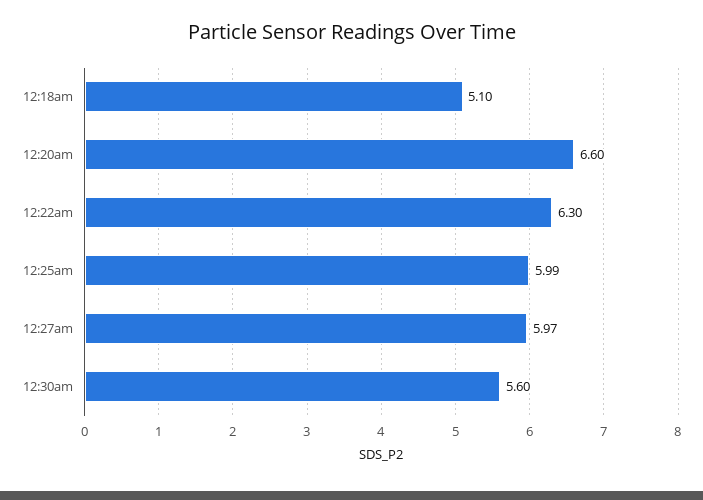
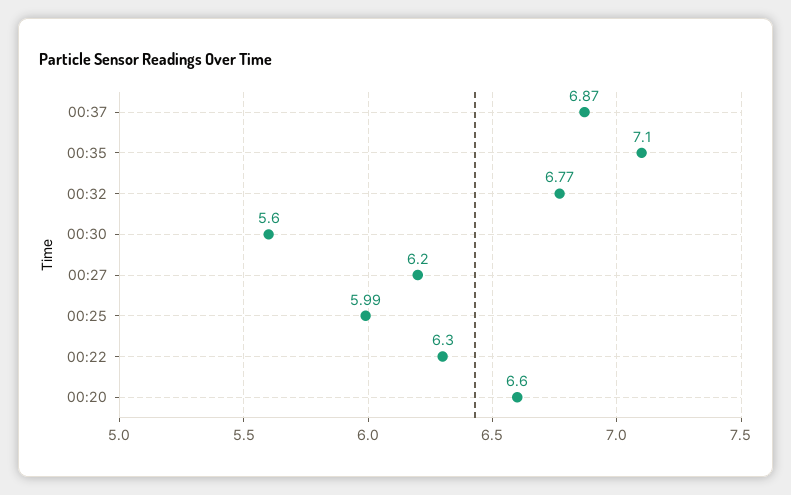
12:18am: 5.1 -> none
12:27am: 5.97 -> 6.2
00:37: none -> 6.87
00:35: none -> 7.1
00:32: none -> 6.77

